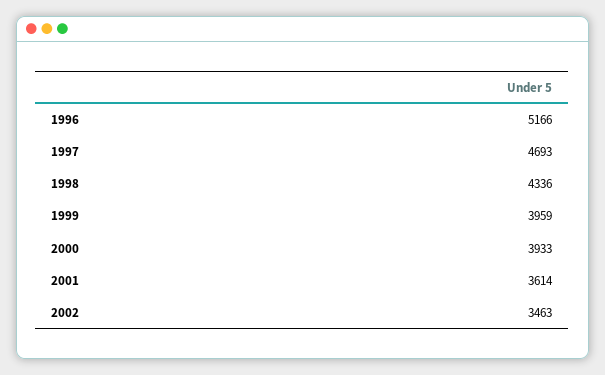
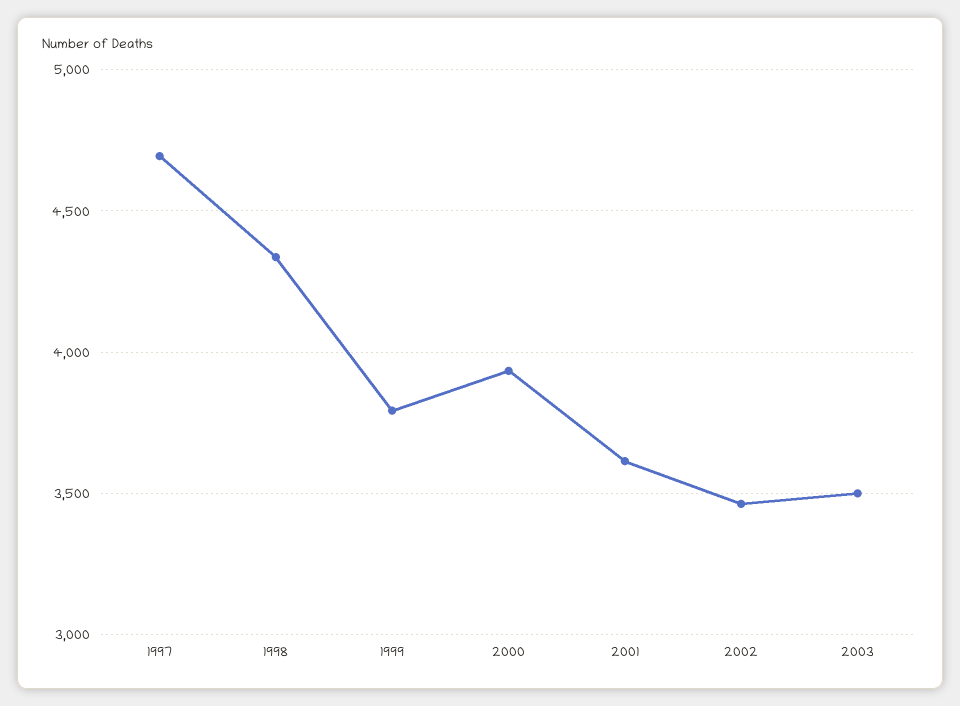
1996: 5166 -> none
1999: 3959 -> 3800
2003: none -> 3500

